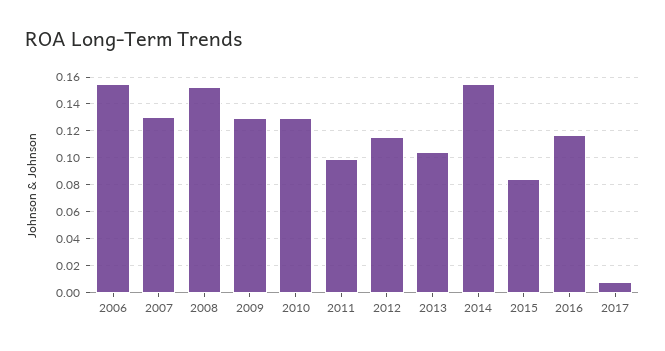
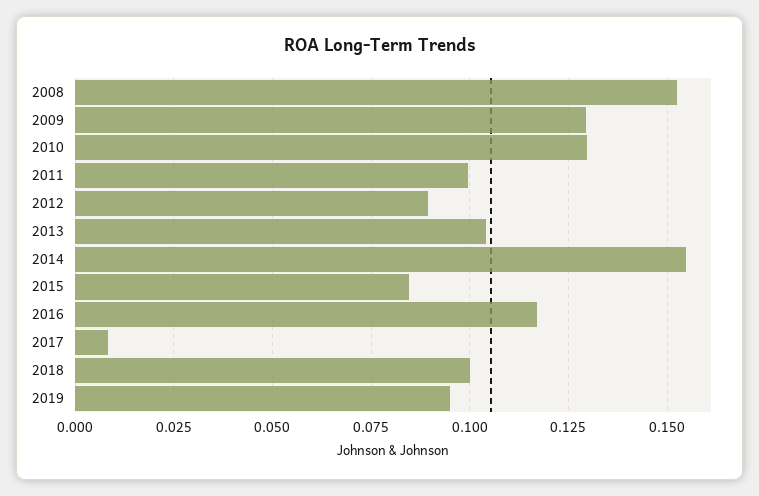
2006: 0.155 -> none
2007: 0.13 -> none
2012: 0.115 -> 0.09
2018: none -> 0.1
2019: none -> 0.095

